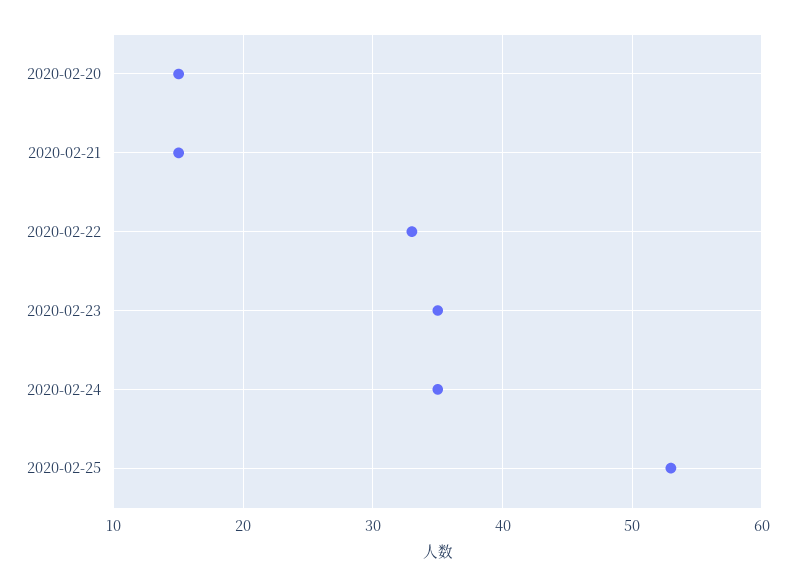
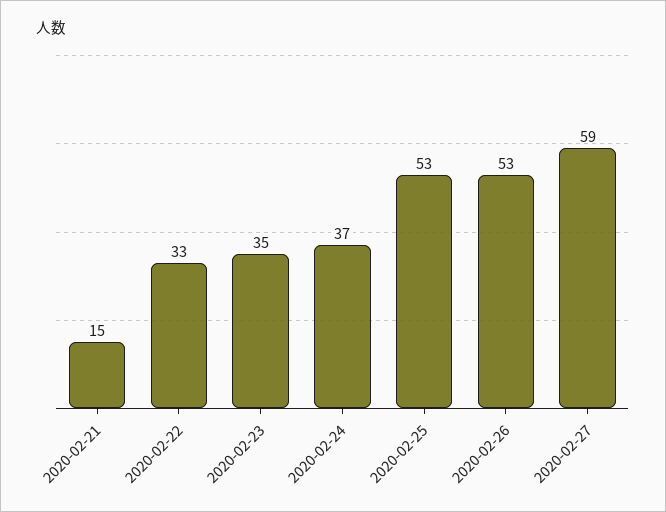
2020-02-20: 15 -> none
2020-02-24: 35 -> 37
2020-02-26: none -> 53
2020-02-27: none -> 59

